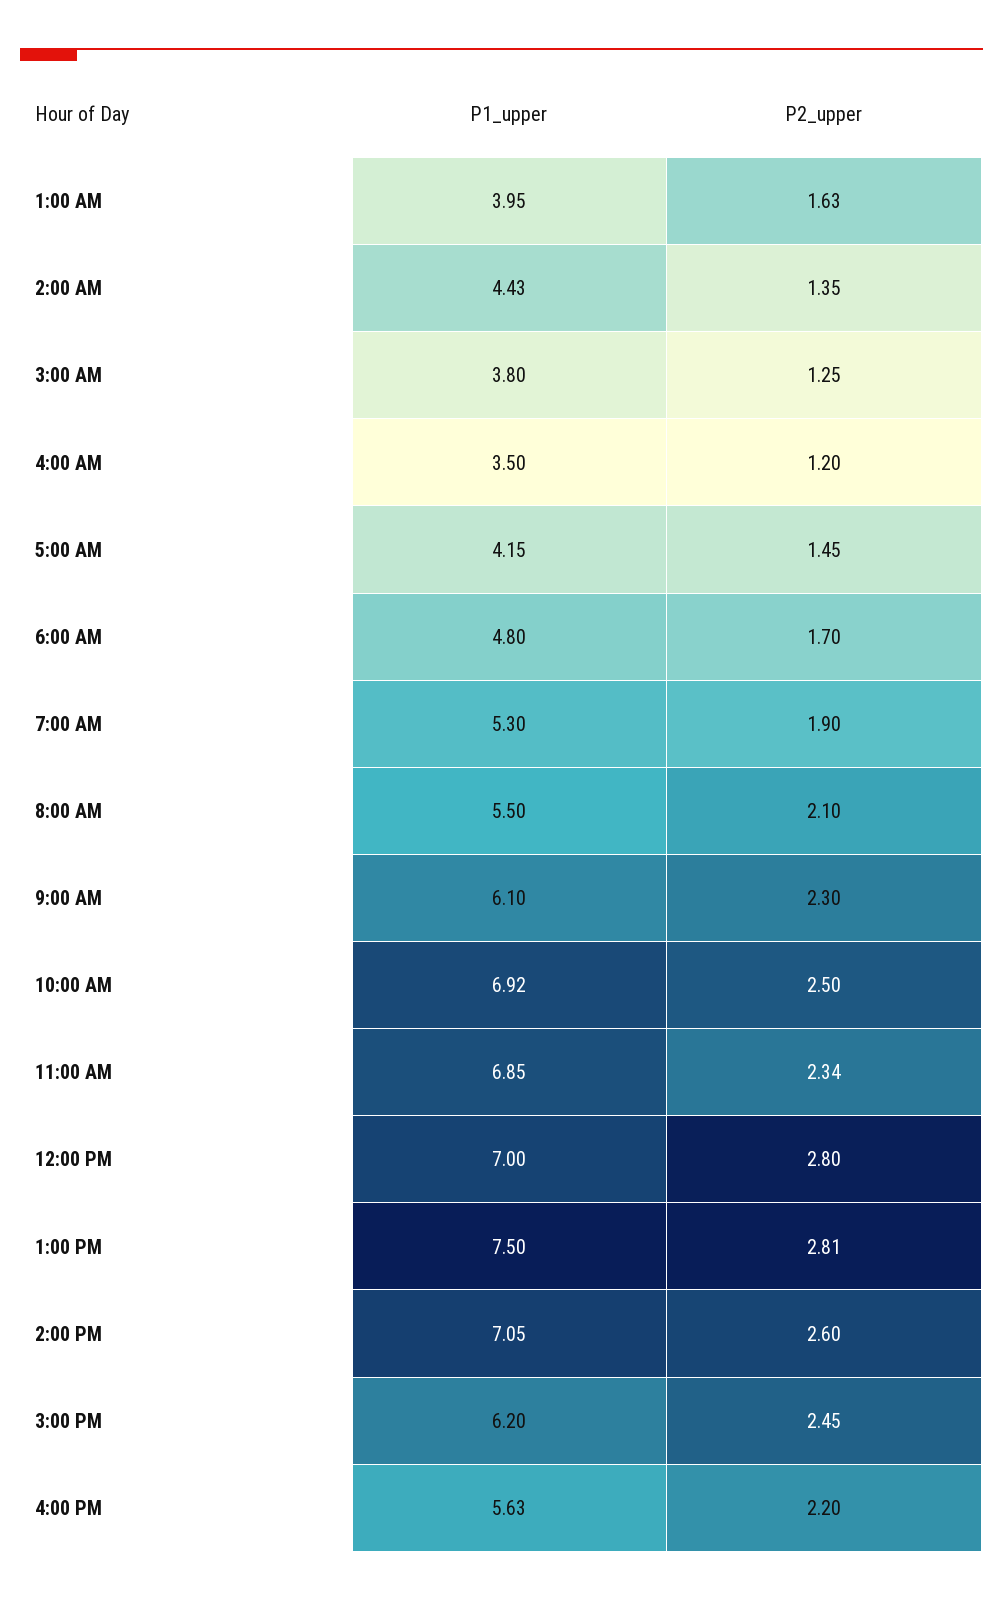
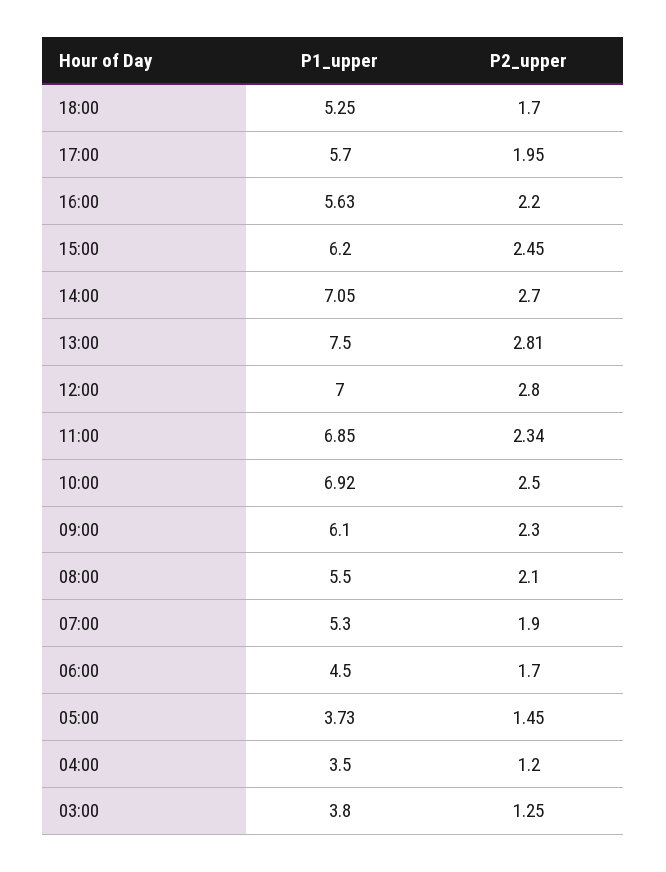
P1_upper, 1:00 AM: 3.95 -> none
P2_upper, 1:00 AM: 1.63 -> none
P1_upper, 2:00 AM: 4.43 -> none
P2_upper, 2:00 AM: 1.35 -> none
P1_upper, 5:00 AM: 4.15 -> 3.73
P1_upper, 6:00 AM: 4.8 -> 4.5
P2_upper, 2:00 PM: 2.6 -> 2.7
P1_upper, 18:00: none -> 5.25
P2_upper, 18:00: none -> 1.7
P1_upper, 17:00: none -> 5.7
P2_upper, 17:00: none -> 1.95

